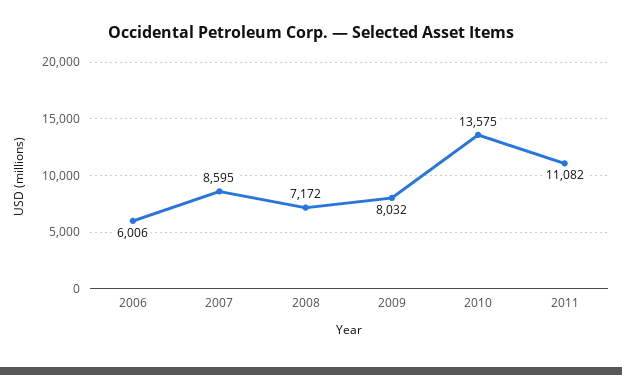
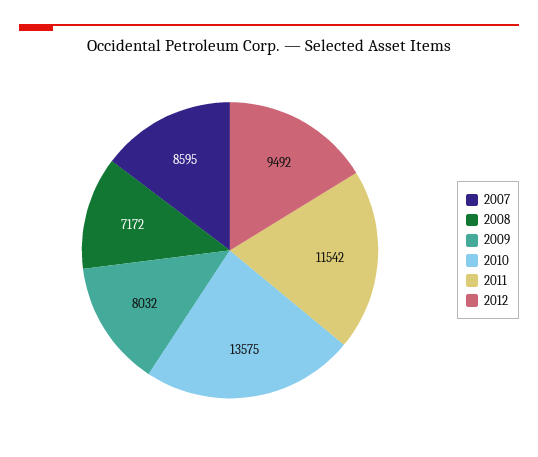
2006: 6006 -> none
2011: 11082 -> 11542
2012: none -> 9492

